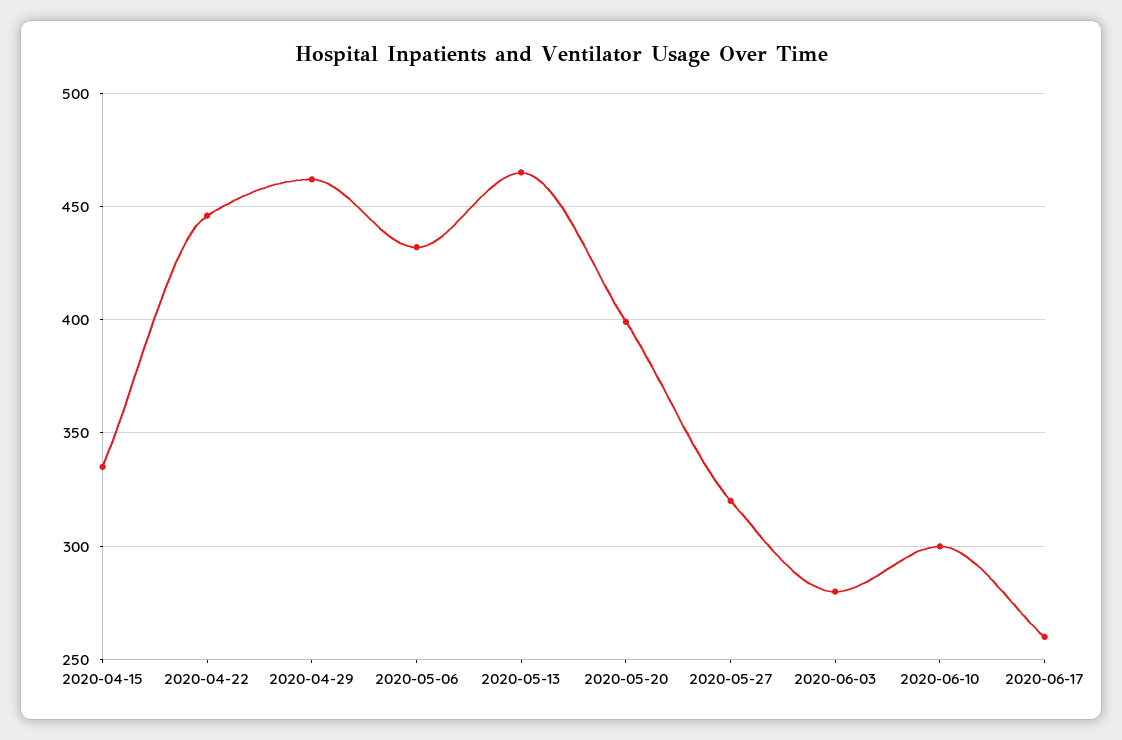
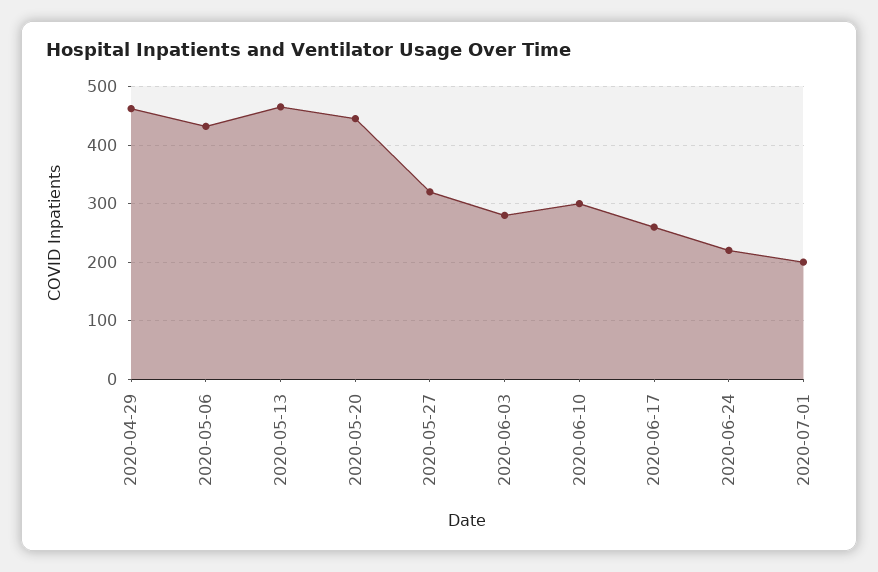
2020-04-15: 335 -> none
2020-04-22: 445 -> none
2020-05-20: 400 -> 440
2020-06-24: none -> 220
2020-07-01: none -> 200

